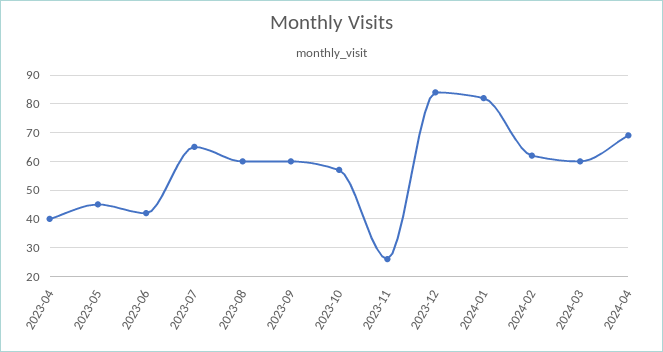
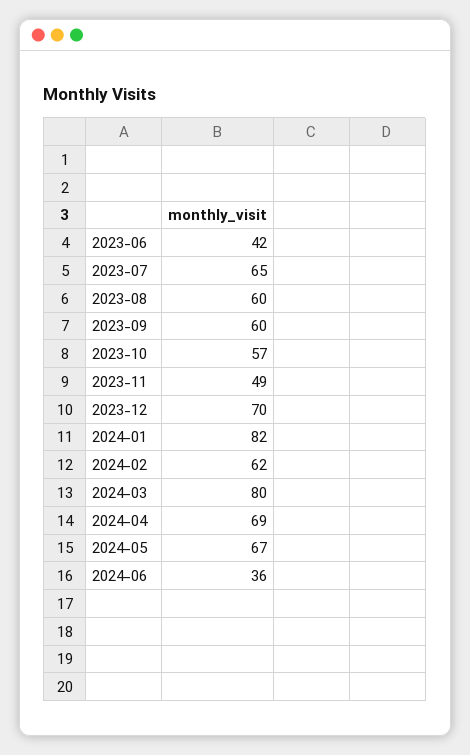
2023-04: 40 -> none
2023-05: 45 -> none
2023-11: 25 -> 49
2023-12: 85 -> 70
2024-03: 60 -> 80
2024-05: none -> 67
2024-06: none -> 36

